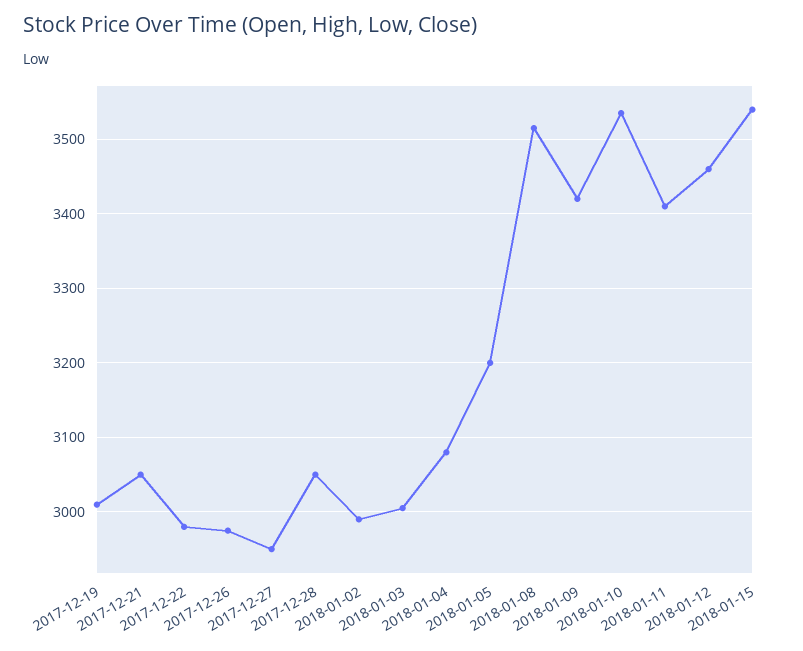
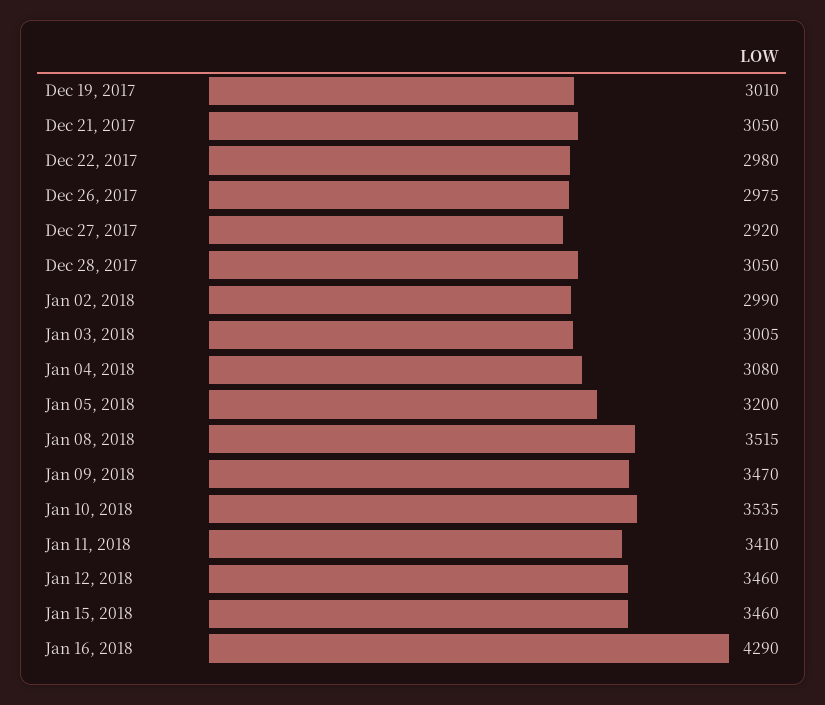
2017-12-27: 2950 -> 2920
2018-01-09: 3420 -> 3470
2018-01-15: 3540 -> 3460
Jan 16, 2018: none -> 4290

